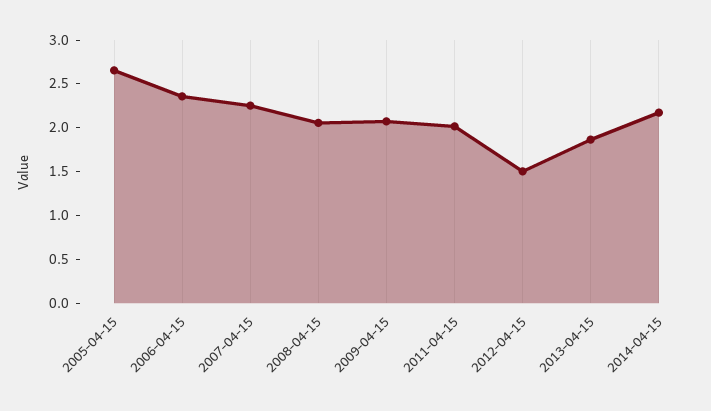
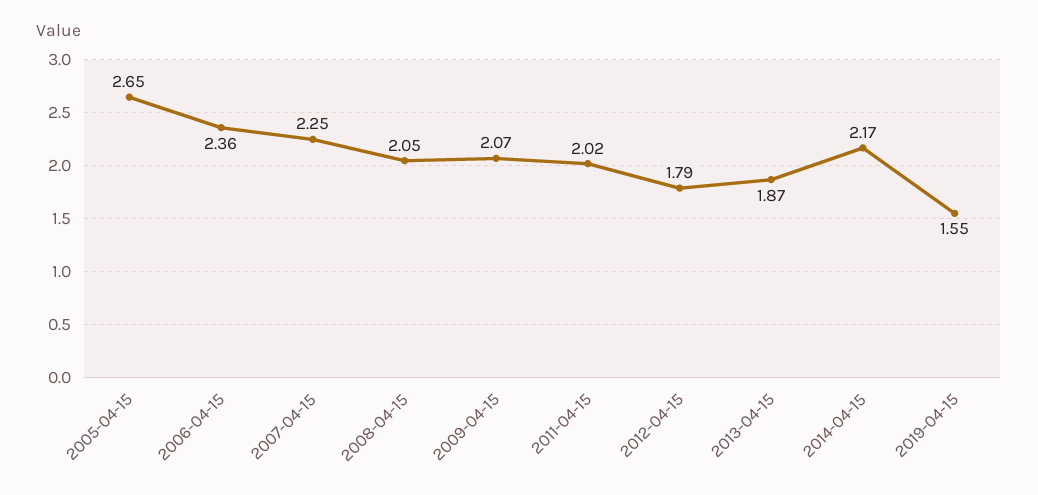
2012-04-15: 1.5 -> 1.79
2019-04-15: none -> 1.55

